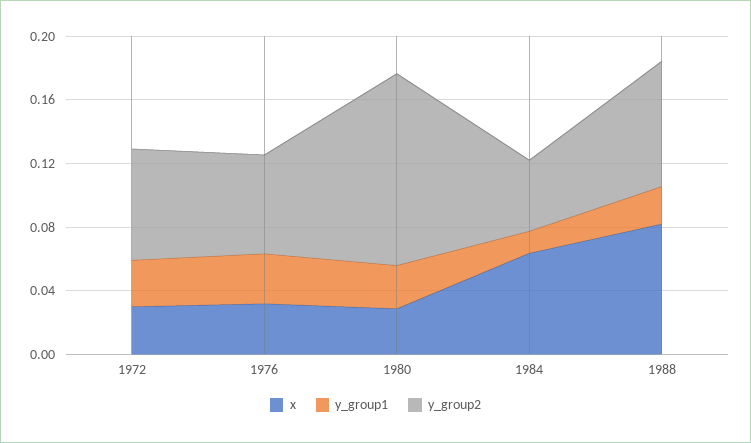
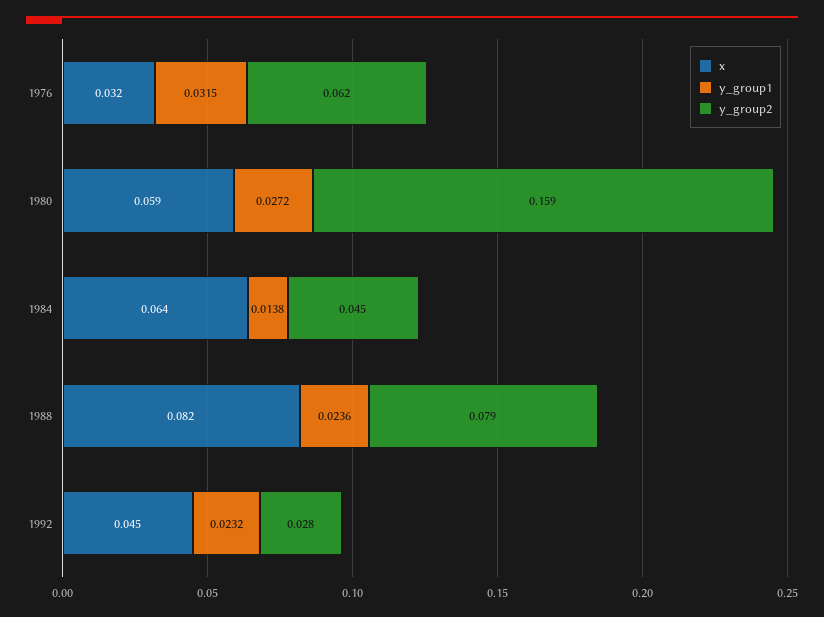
x, 1972: 0.03 -> none
y_group1, 1972: 0.03 -> none
y_group2, 1972: 0.07 -> none
x, 1980: 0.03 -> 0.059
y_group2, 1980: 0.12 -> 0.159
x, 1992: none -> 0.045
y_group1, 1992: none -> 0.0232
y_group2, 1992: none -> 0.028

